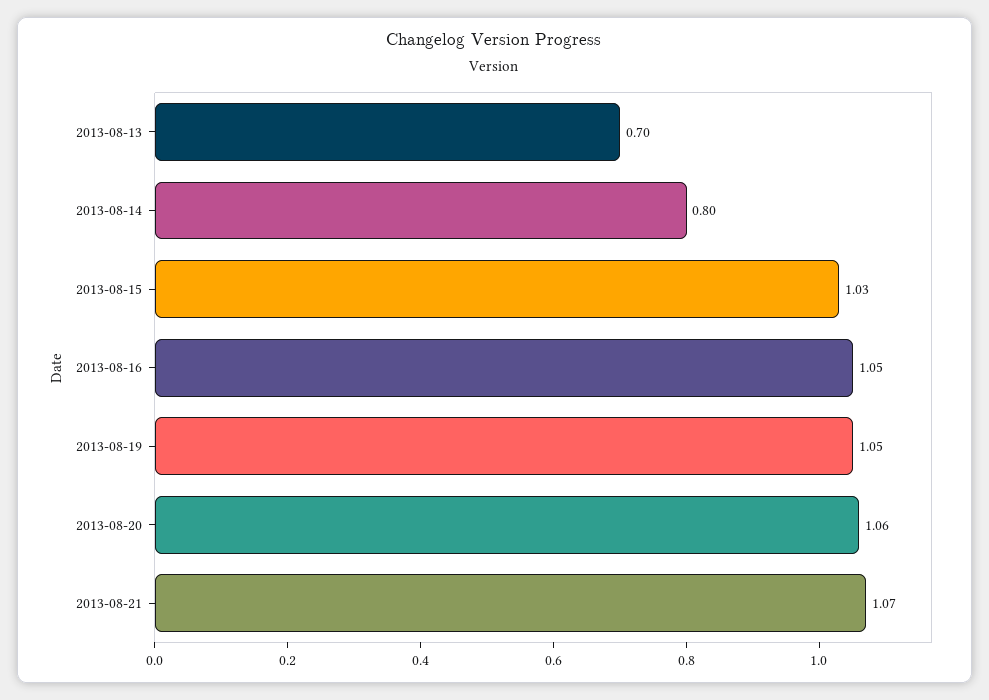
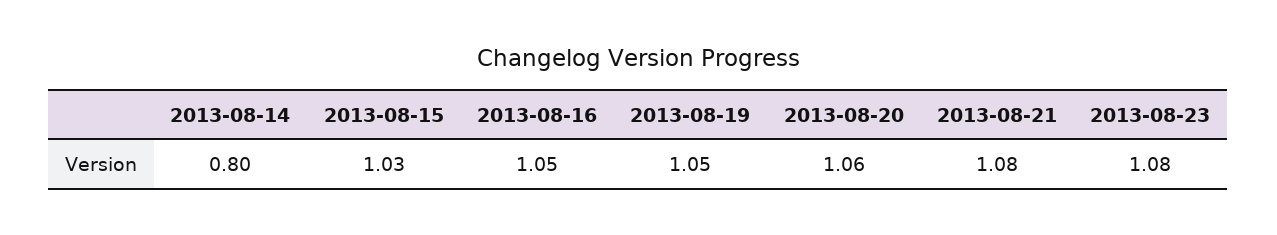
2013-08-13: 0.7 -> none
2013-08-21: 1.07 -> 1.08
2013-08-23: none -> 1.08

